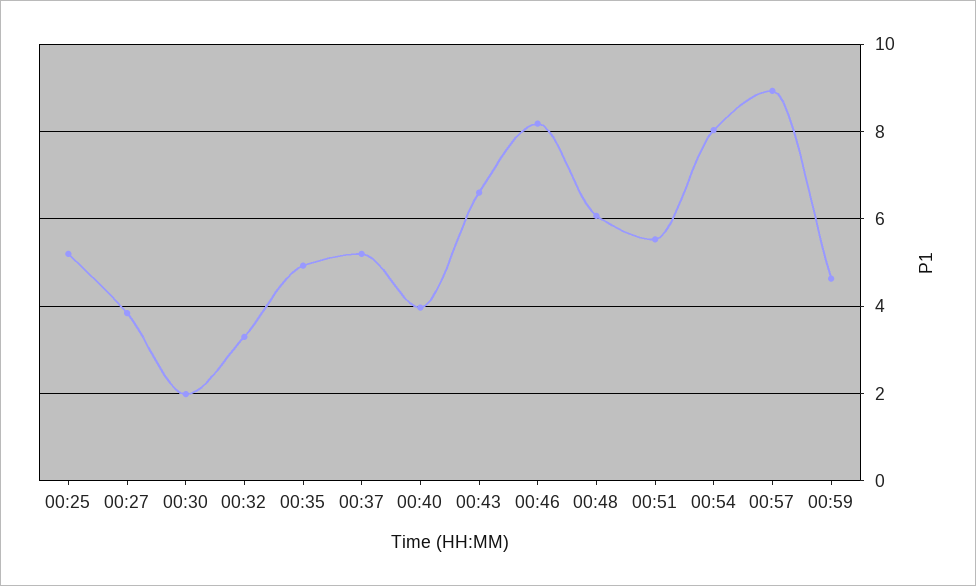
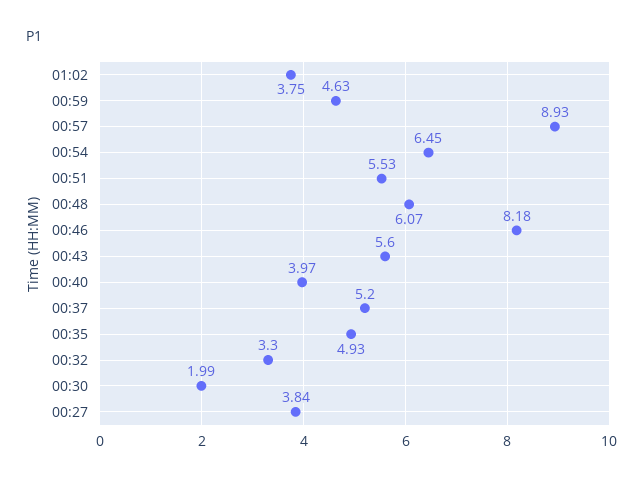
00:25: 5.2 -> none
00:43: 6.6 -> 5.6
00:54: 8 -> 6.45
01:02: none -> 3.75

